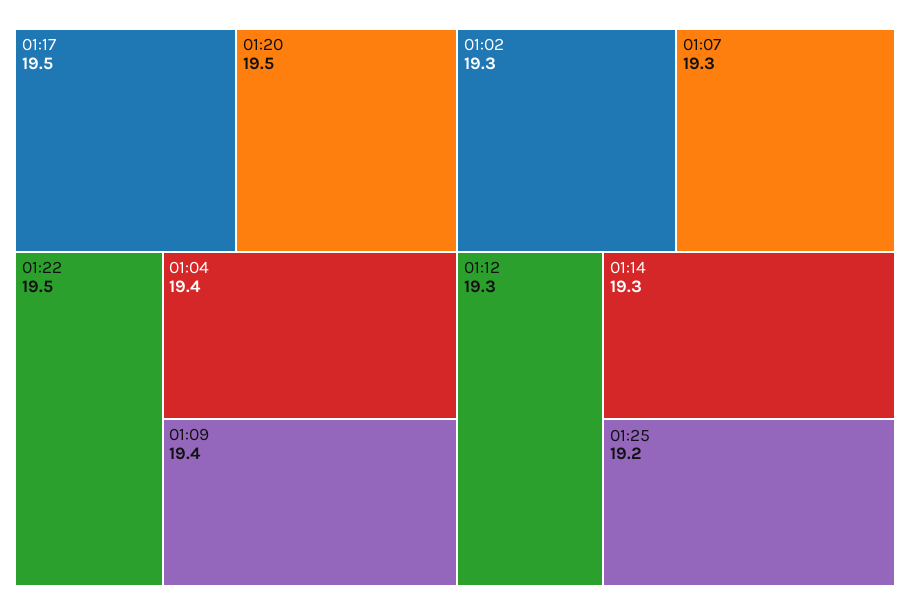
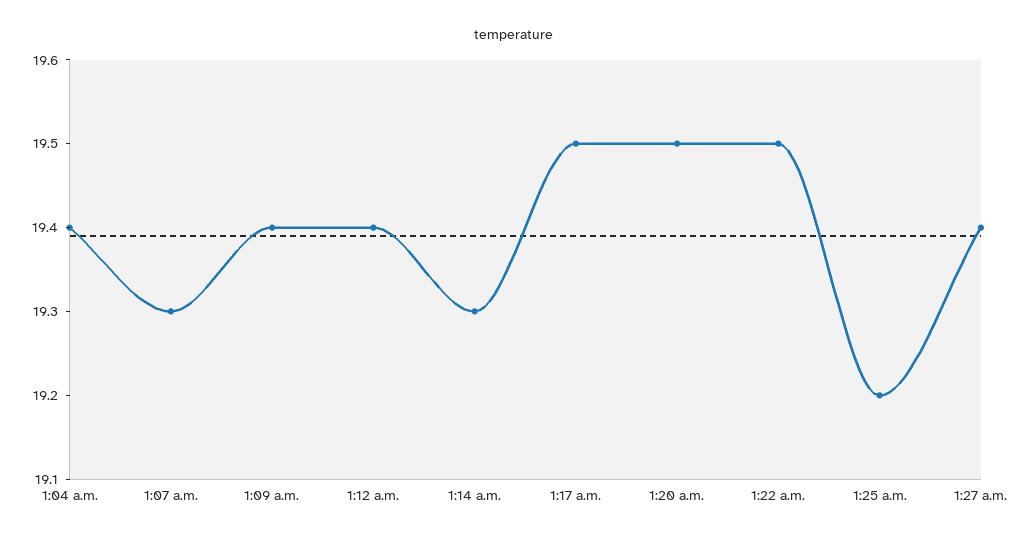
01:02: 19.3 -> none
01:12: 19.3 -> 19.4
1:27 a.m.: none -> 19.4

